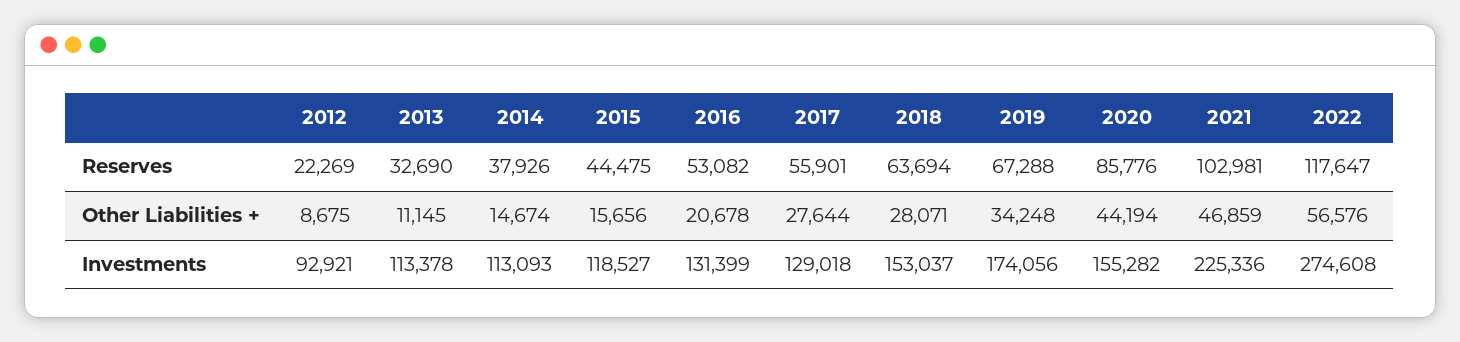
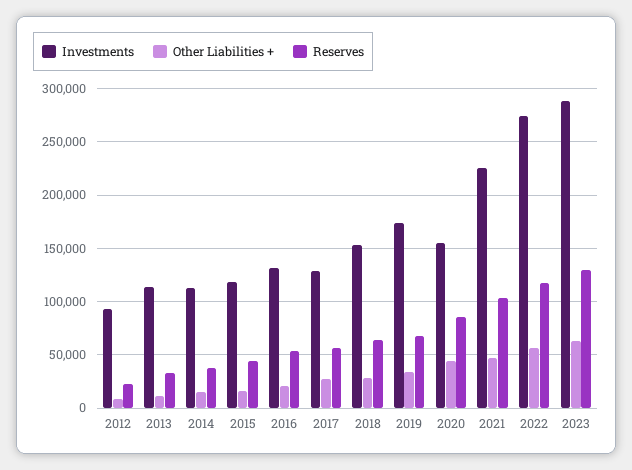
Investments, 2023: none -> 290000
Other Liabilities +, 2023: none -> 60000
Reserves, 2023: none -> 130000

